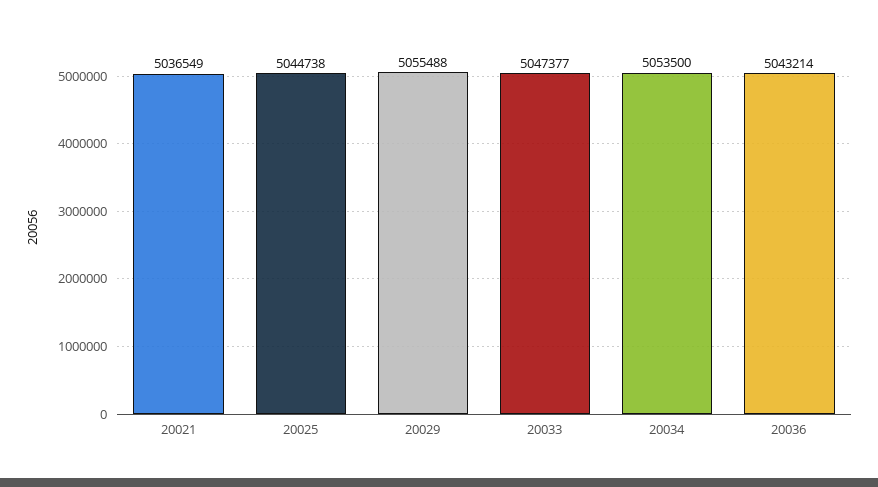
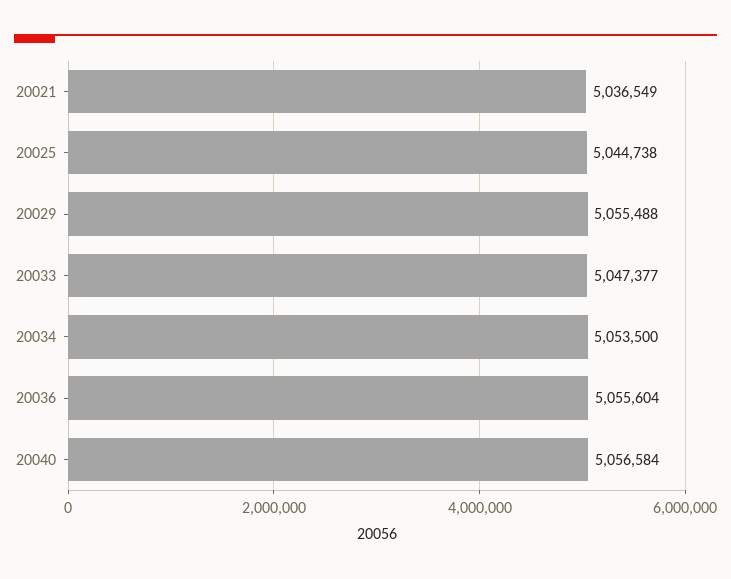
20036: 5043214 -> 5055604
20040: none -> 5056584

